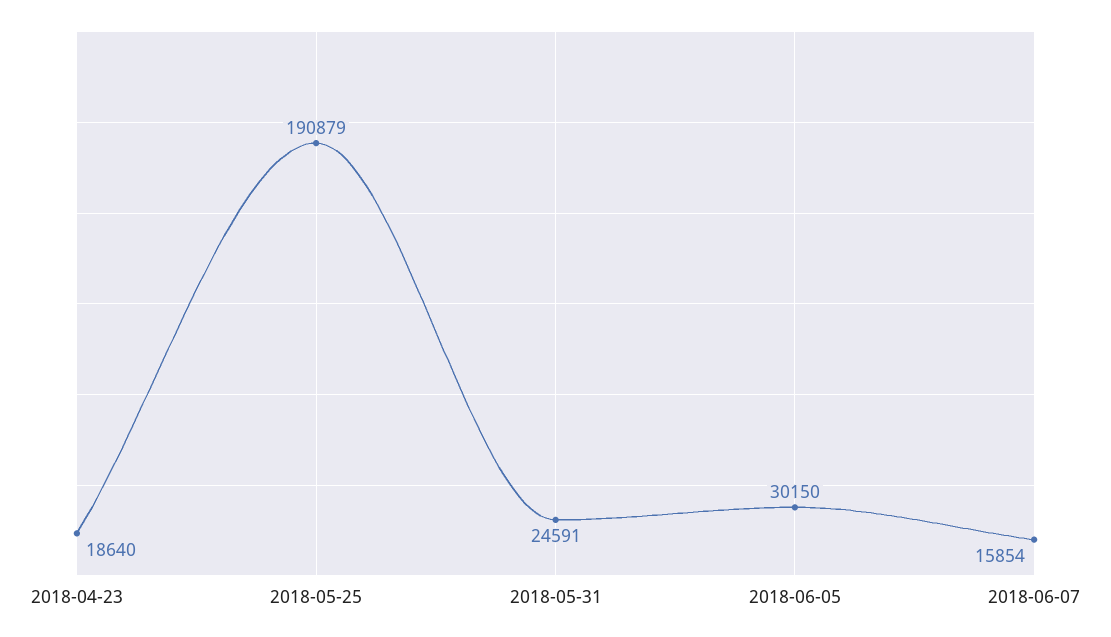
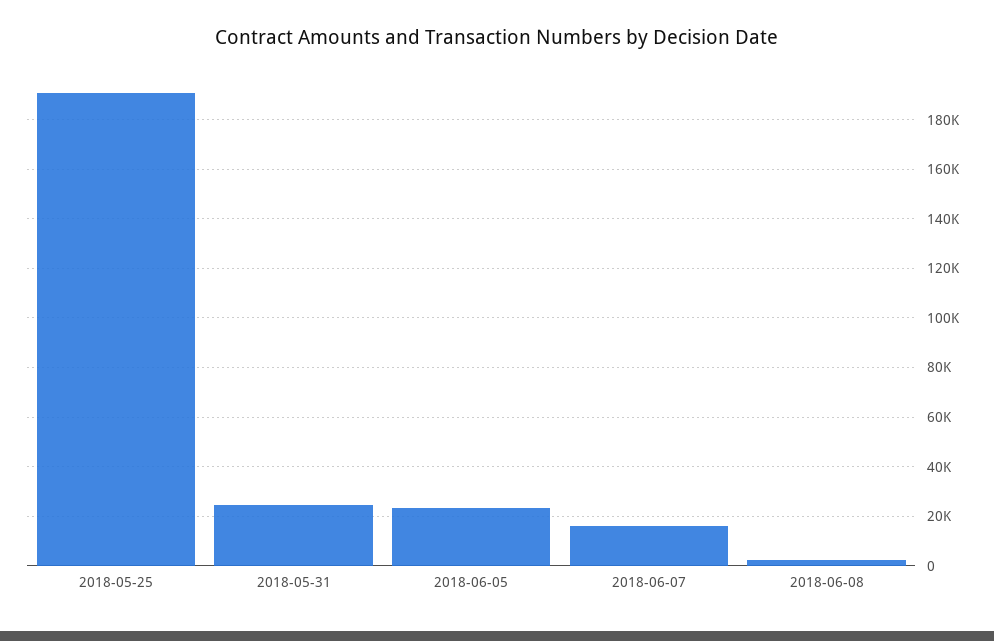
2018-04-23: 18640 -> none
2018-06-05: 30150 -> 22500
2018-06-08: none -> 2500

